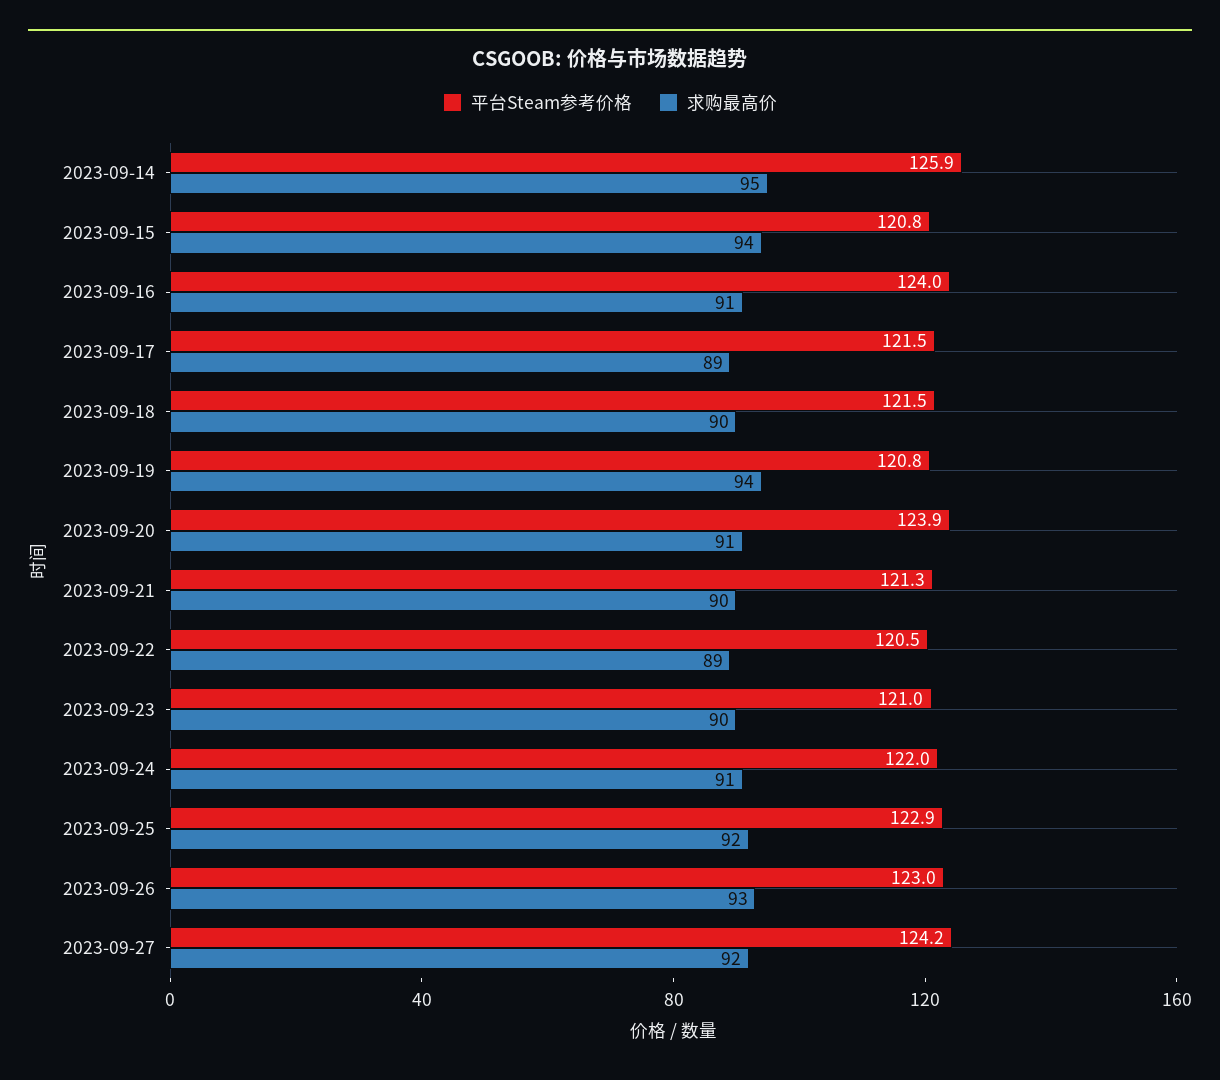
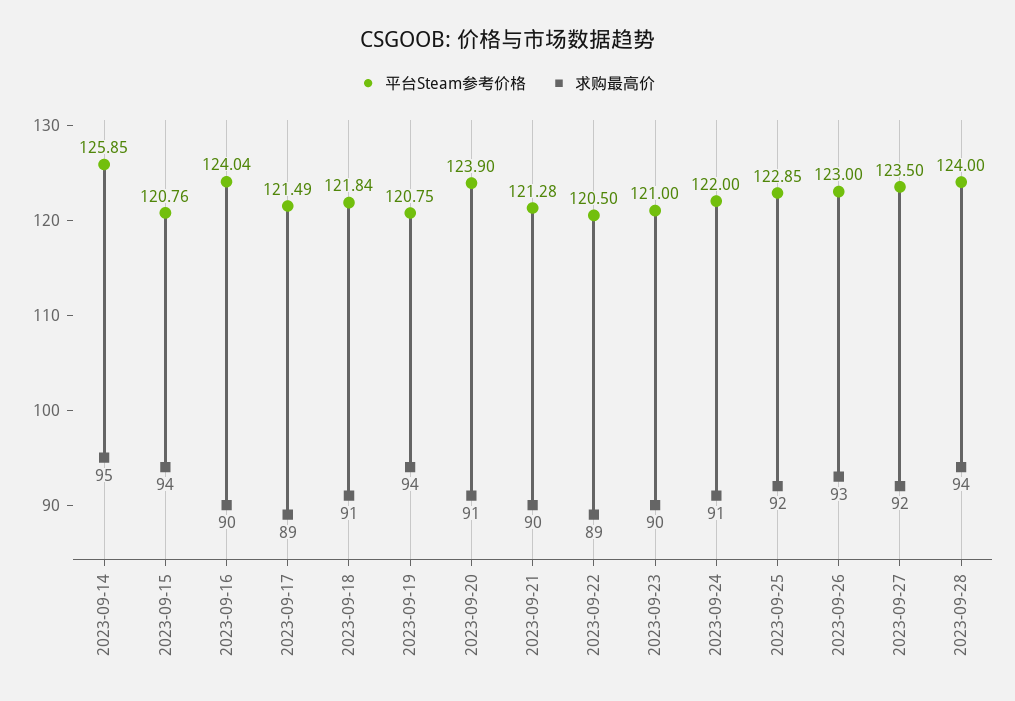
求购最高价, 2023-09-16: 91 -> 90
平台Steam参考价格, 2023-09-18: 121.5 -> 121.84
求购最高价, 2023-09-18: 90 -> 91
平台Steam参考价格, 2023-09-27: 124.2 -> 123.5
平台Steam参考价格, 2023-09-28: none -> 124
求购最高价, 2023-09-28: none -> 94

